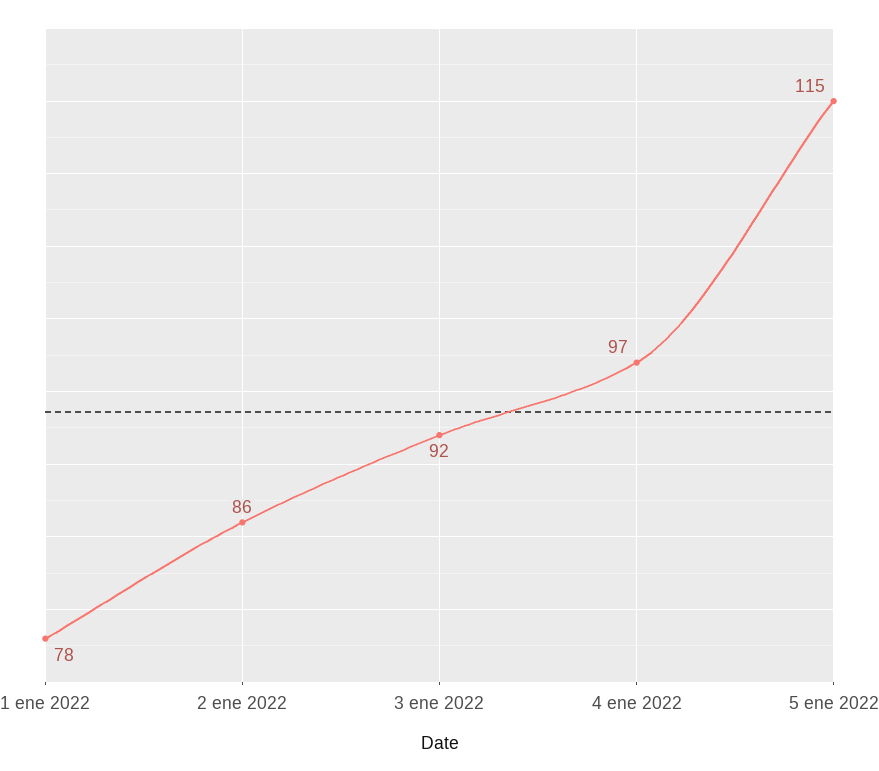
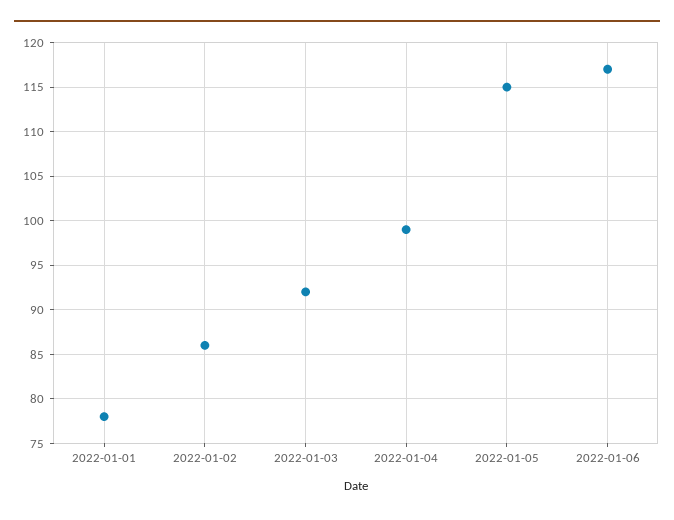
4 ene 2022: 97 -> 99
2022-01-06: none -> 117

